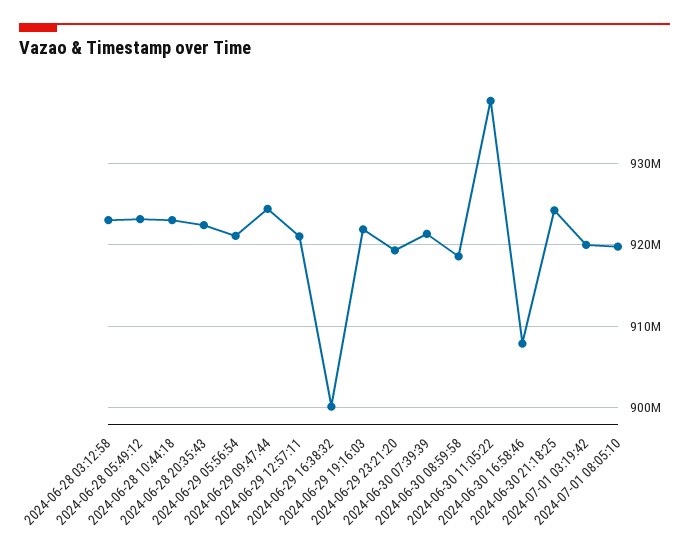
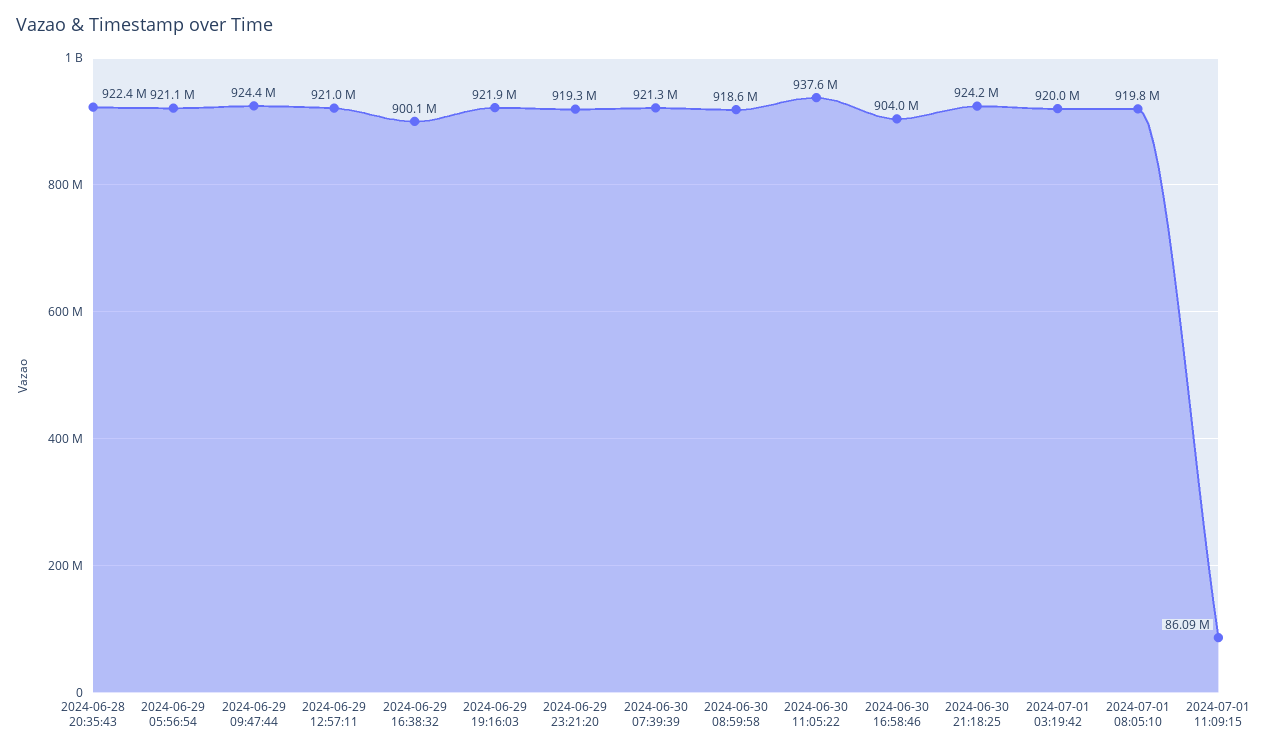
2024-06-28 03:12:58: 923000000 -> none
2024-06-28 05:49:12: 923000000 -> none
2024-06-28 10:44:18: 923000000 -> none
2024-06-30 16:58:46: 908000000 -> 904000000
2024-07-01 11:09:15: none -> 86090000

